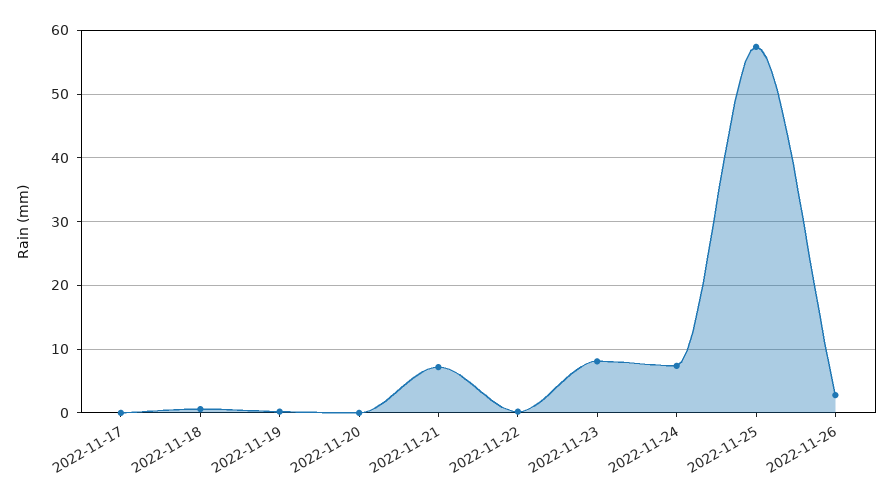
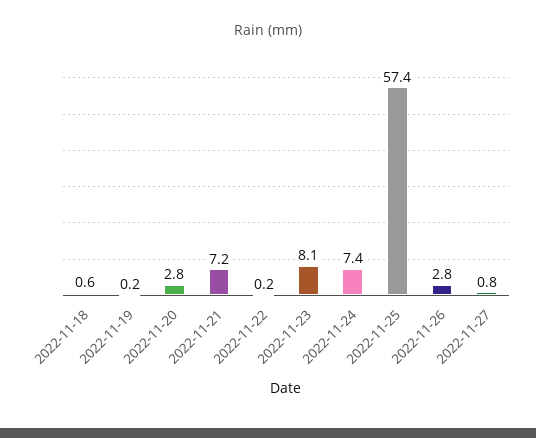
2022-11-17: 0 -> none
2022-11-20: 0 -> 2.8
2022-11-27: none -> 0.8

